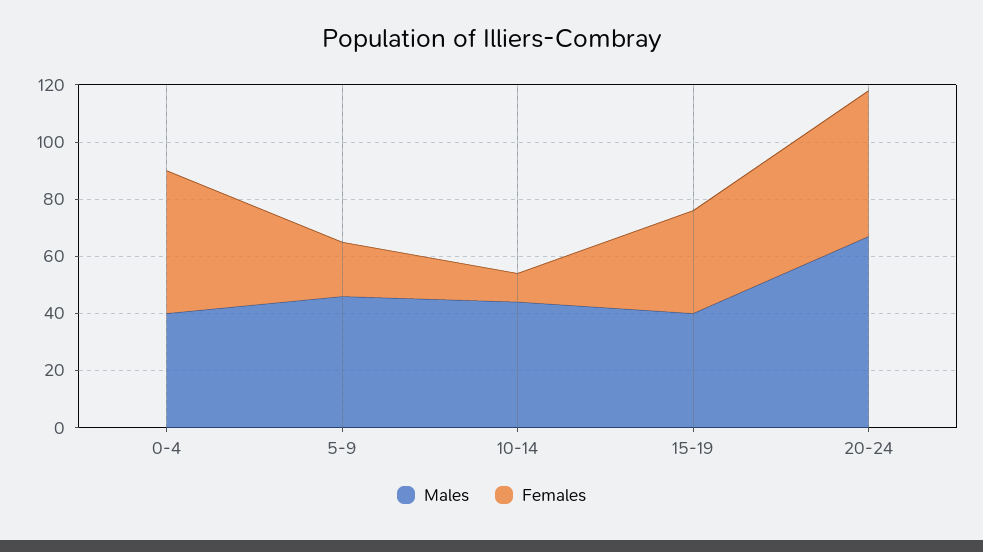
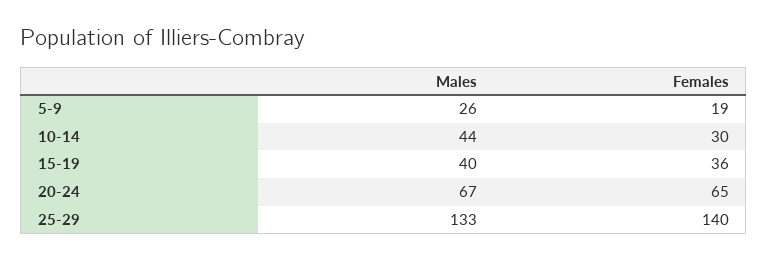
Males, 0-4: 40 -> none
Females, 0-4: 50 -> none
Males, 5-9: 45 -> 26
Females, 10-14: 10 -> 30
Females, 20-24: 50 -> 65
Males, 25-29: none -> 133
Females, 25-29: none -> 140

